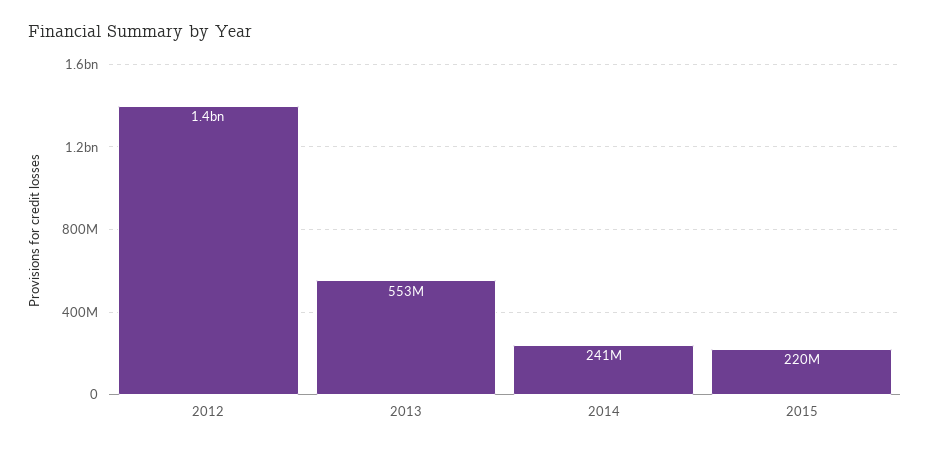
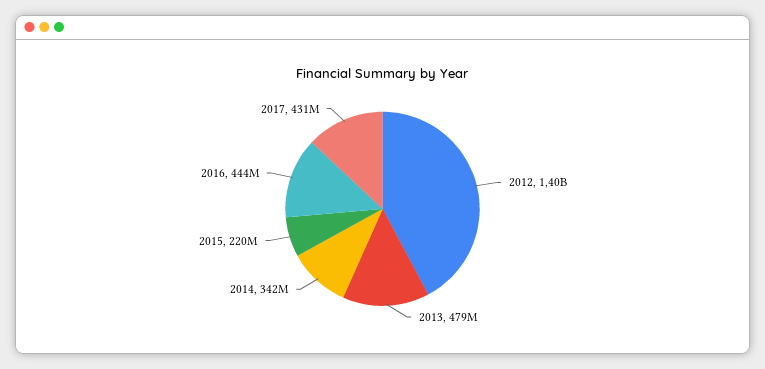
2013: 553000000 -> 479000000
2014: 241000000 -> 342000000
2016: none -> 444000000
2017: none -> 431000000

